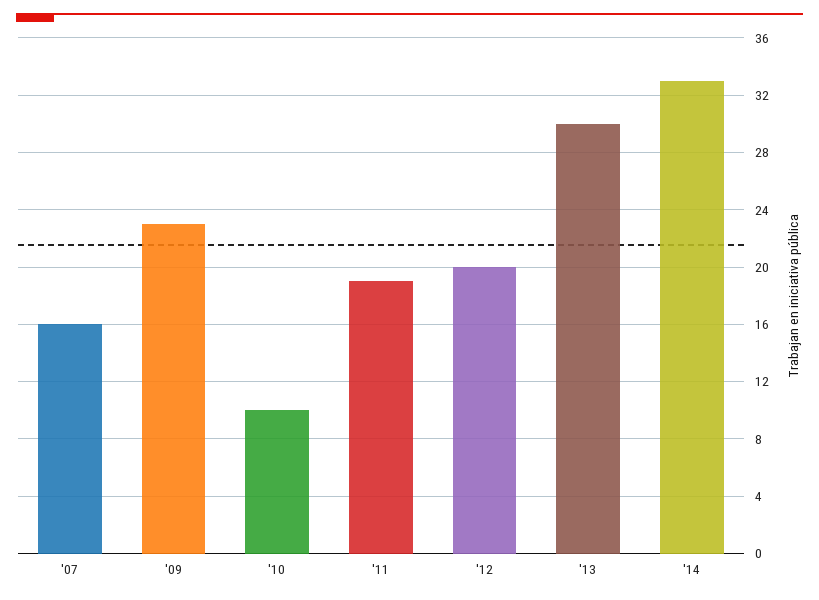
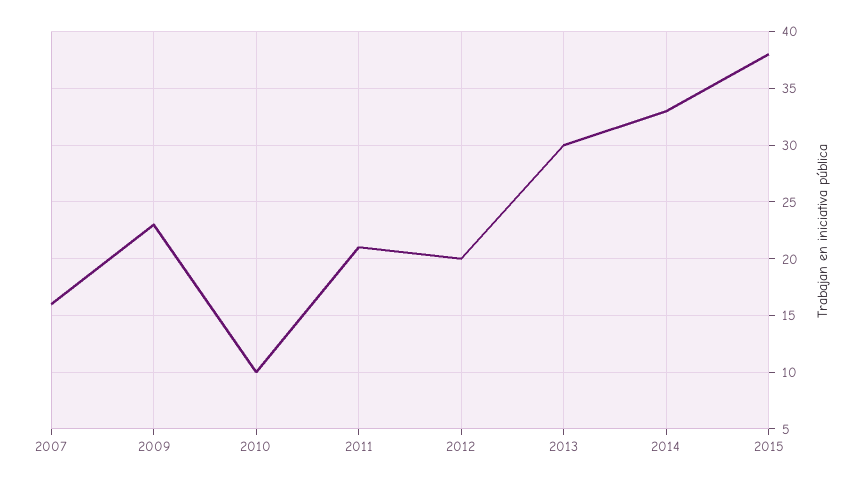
'11: 19 -> 21
2015: none -> 38

